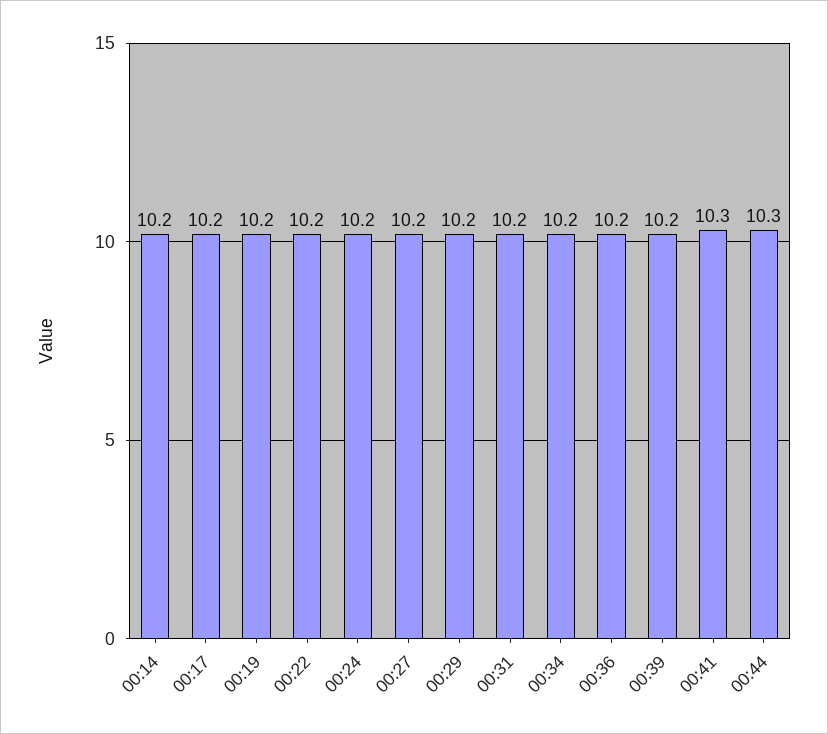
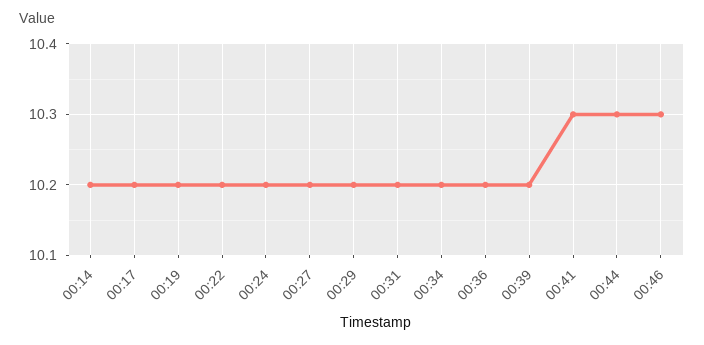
00:46: none -> 10.3

